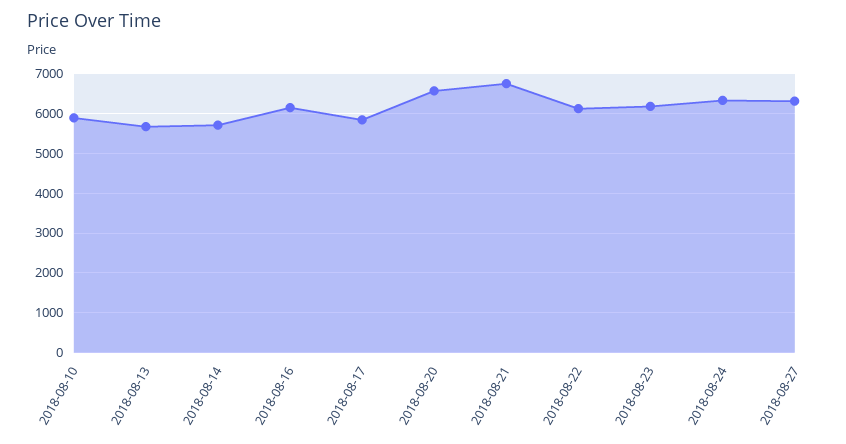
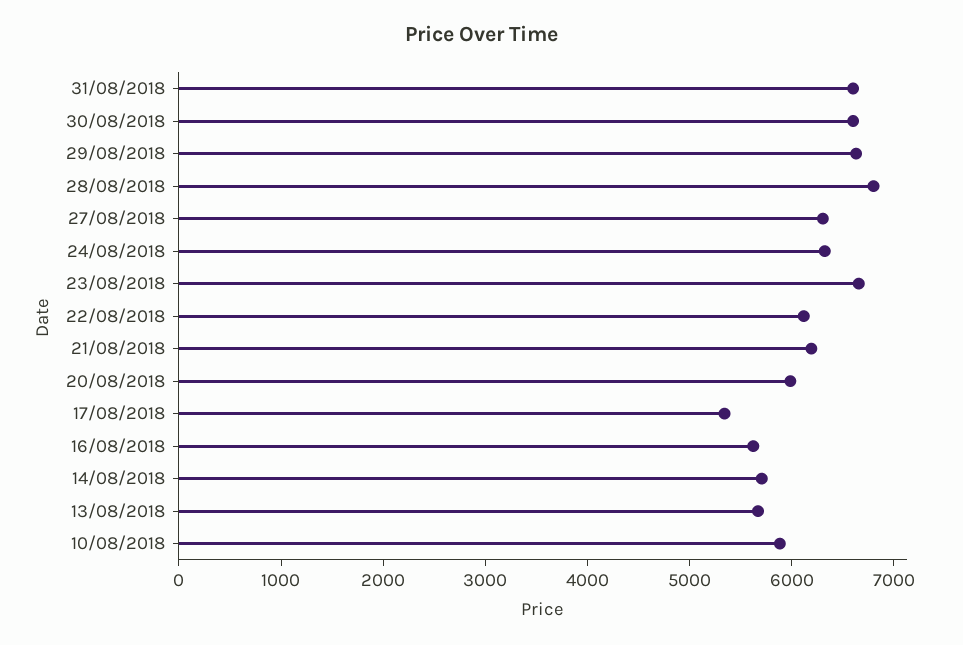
2018-08-16: 6200 -> 5600
2018-08-17: 5800 -> 5400
2018-08-20: 6600 -> 6000
2018-08-21: 6800 -> 6200
2018-08-23: 6200 -> 6600
31/08/2018: none -> 6600
30/08/2018: none -> 6600
29/08/2018: none -> 6600
28/08/2018: none -> 6800

